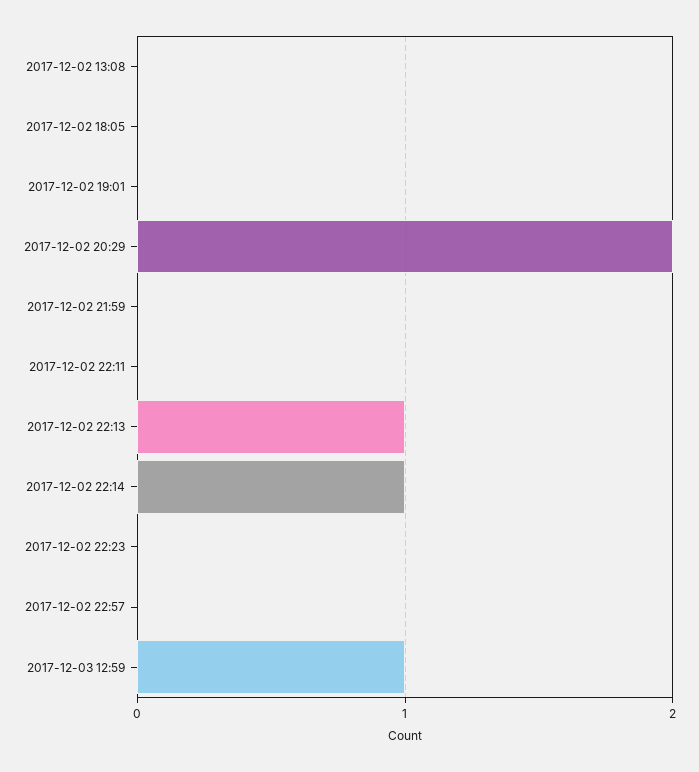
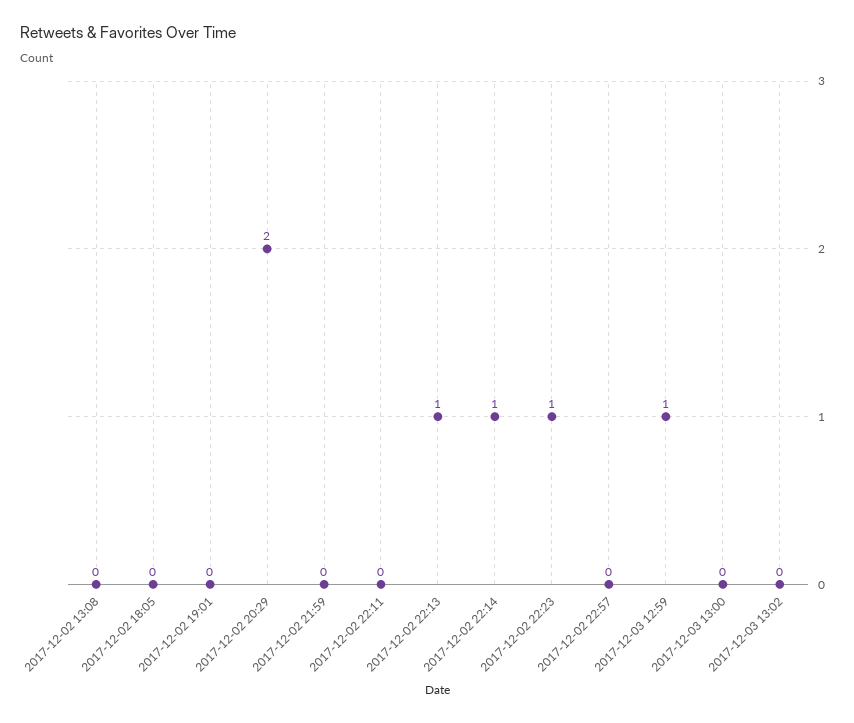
2017-12-02 22:23: 0 -> 1
2017-12-03 13:00: none -> 0
2017-12-03 13:02: none -> 0

